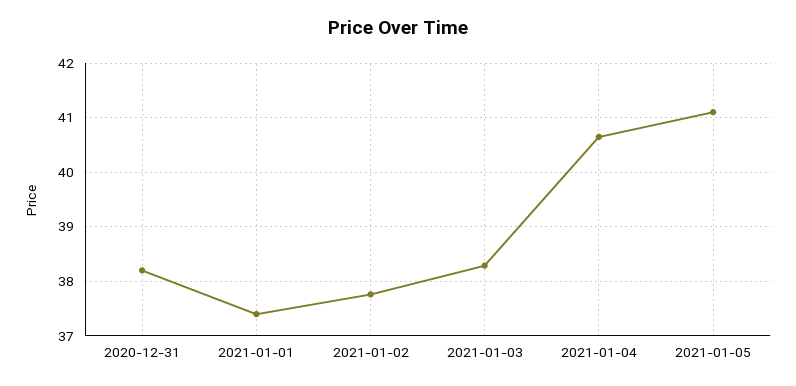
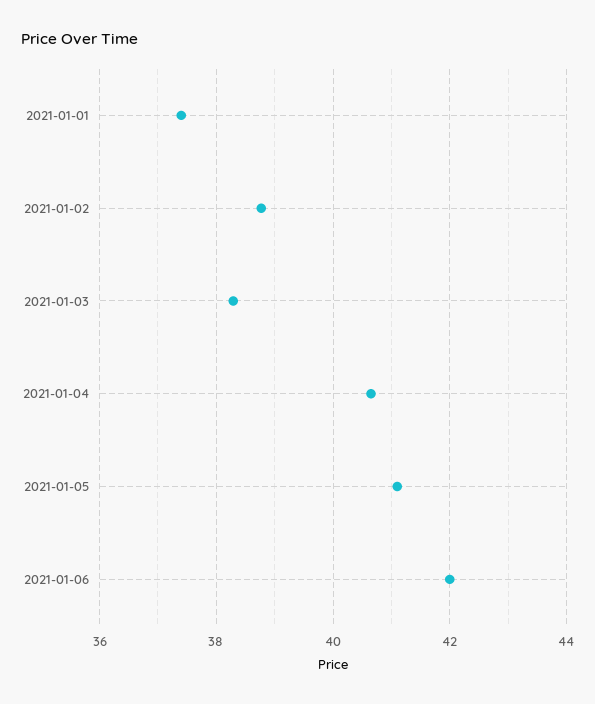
2020-12-31: 38.2 -> none
2021-01-02: 37.8 -> 38.8
2021-01-06: none -> 42

